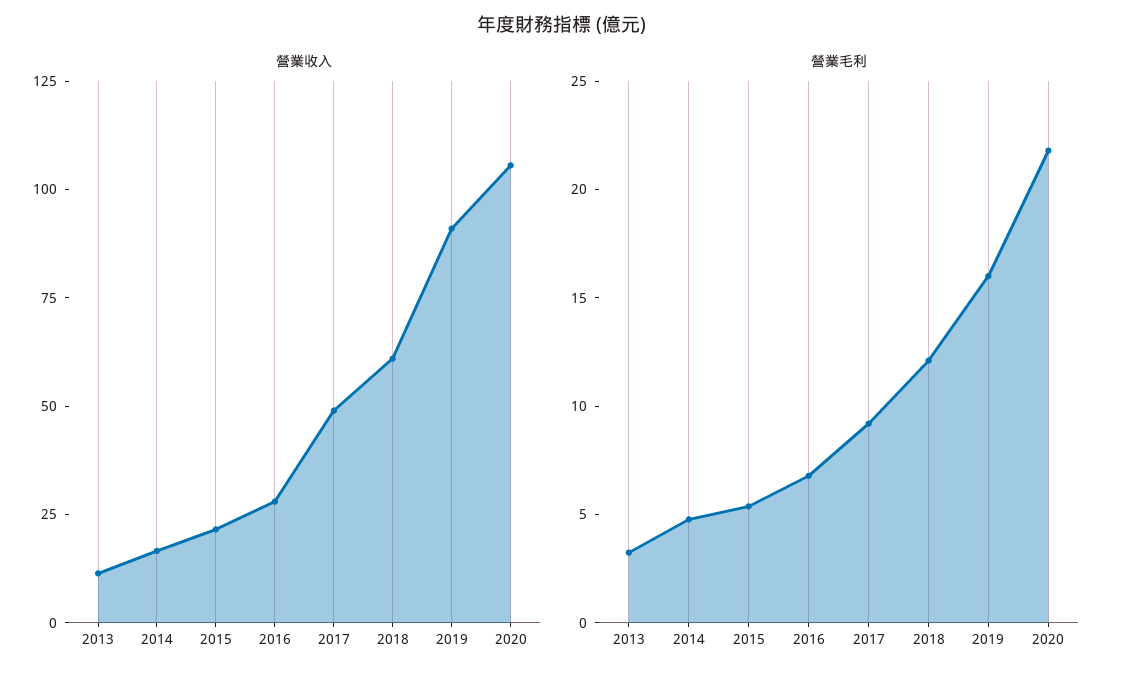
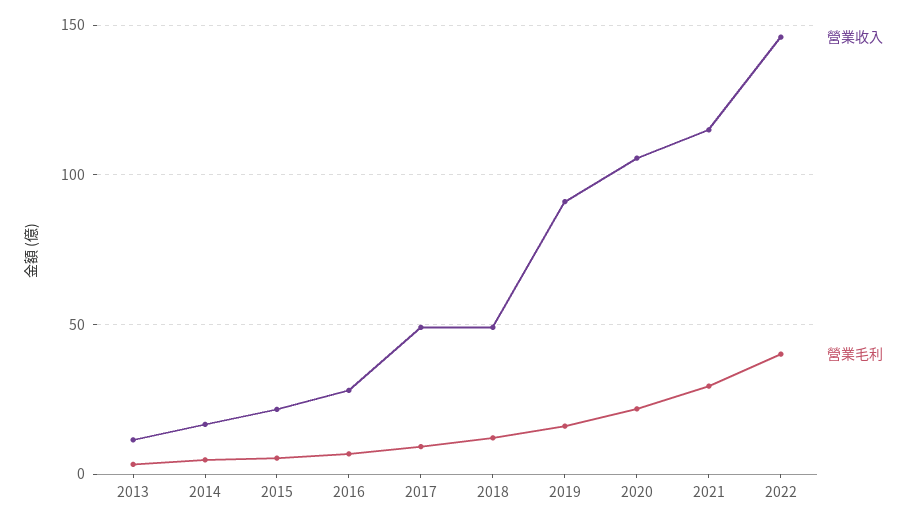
營業收入, 2018: 60 -> 50
營業收入, 2021: none -> 115
營業毛利, 2021: none -> 30
營業收入, 2022: none -> 145
營業毛利, 2022: none -> 40

